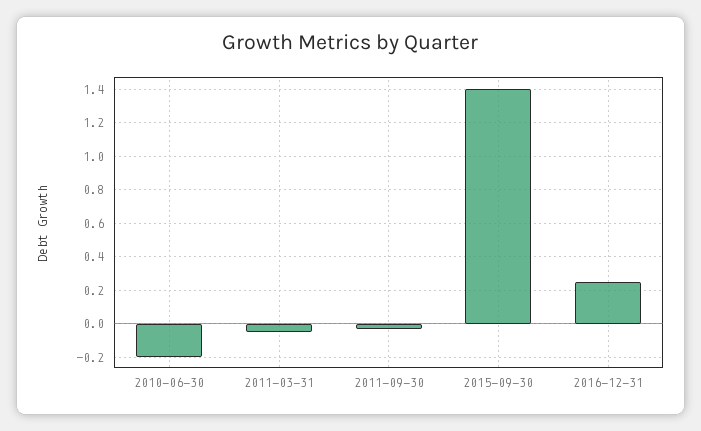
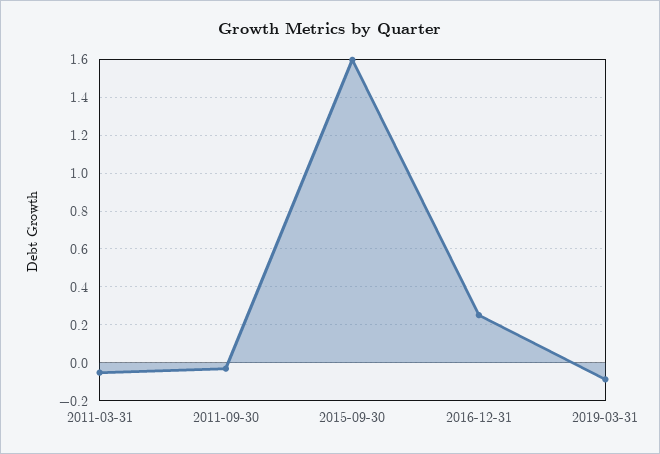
2010-06-30: -0.2 -> none
2015-09-30: 1.4 -> 1.6
2019-03-31: none -> -0.1

